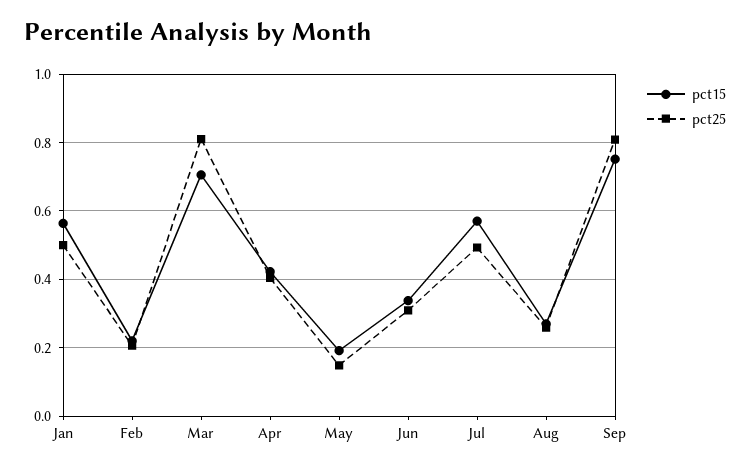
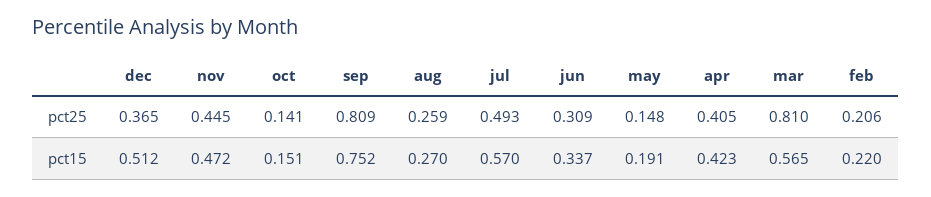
pct15, Jan: 0.56 -> none
pct25, Jan: 0.5 -> none
pct15, Mar: 0.7 -> 0.565
pct25, dec: none -> 0.365
pct25, nov: none -> 0.445
pct25, oct: none -> 0.141
pct15, dec: none -> 0.512
pct15, nov: none -> 0.472
pct15, oct: none -> 0.151

